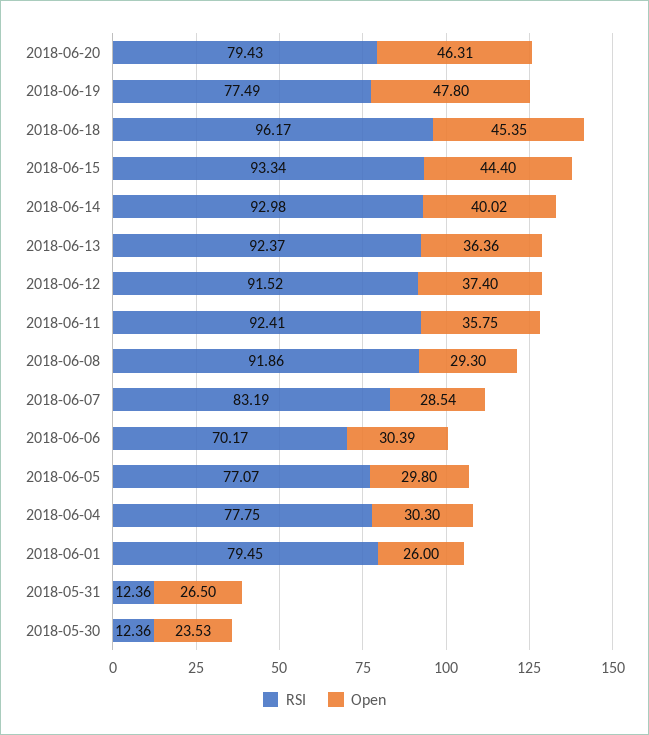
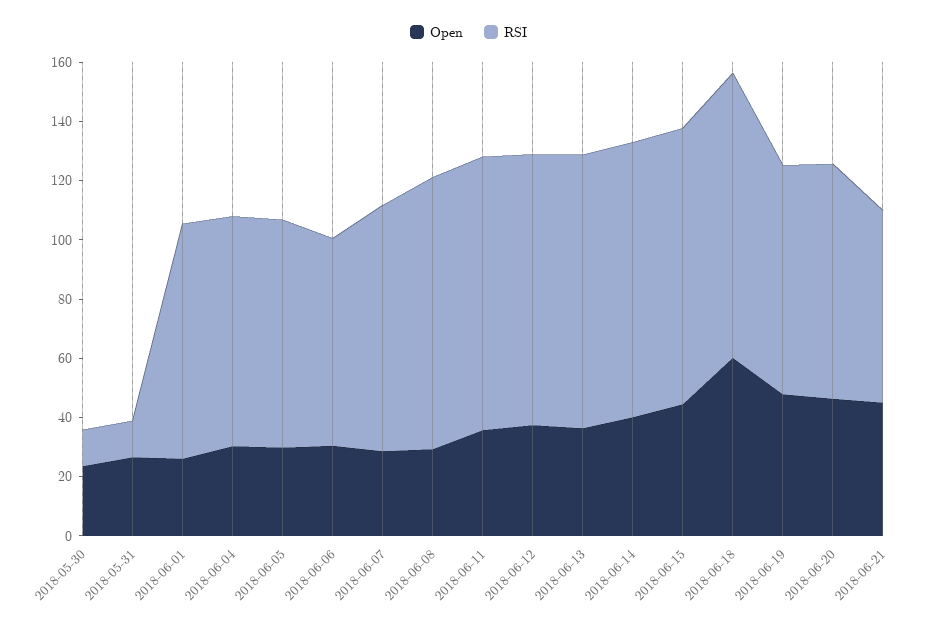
Open, 2018-06-18: 45.35 -> 60
Open, 2018-06-21: none -> 45
RSI, 2018-06-21: none -> 65

